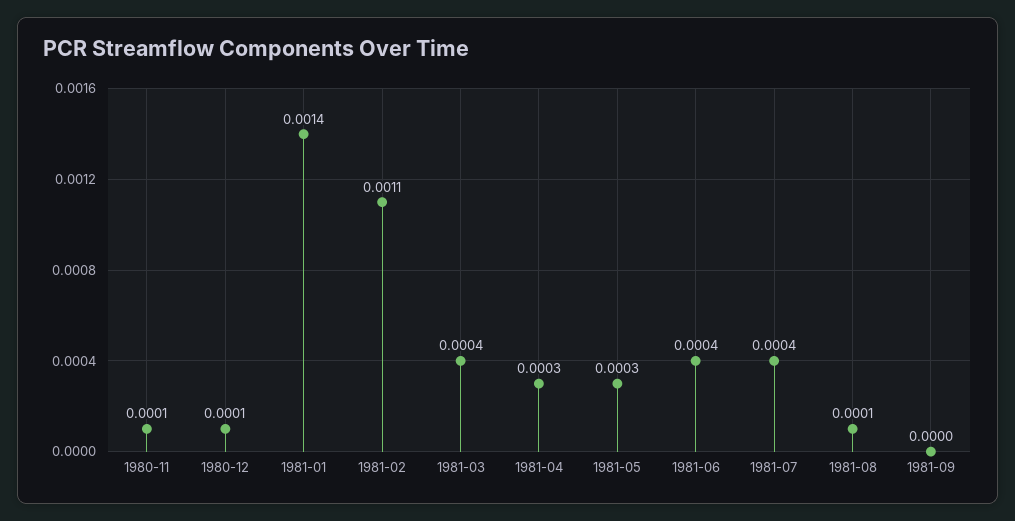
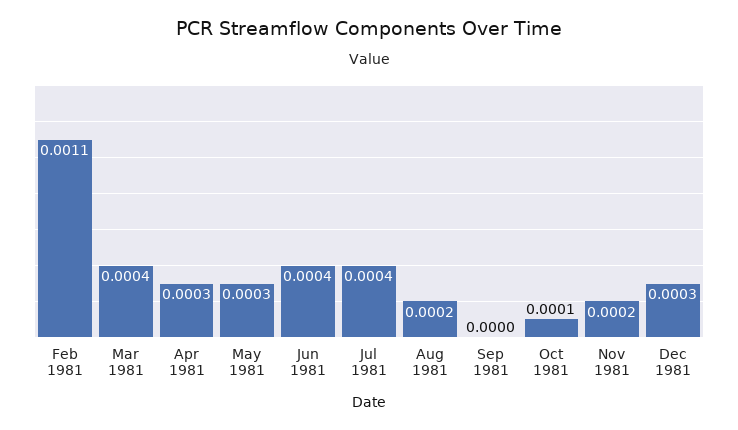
1980-11: 0.0001 -> none
1980-12: 0.0001 -> none
1981-01: 0.0014 -> none
1981-08: 0.0001 -> 0.0002
Oct 1981: none -> 0.0001
Nov 1981: none -> 0.0002
Dec 1981: none -> 0.0003

